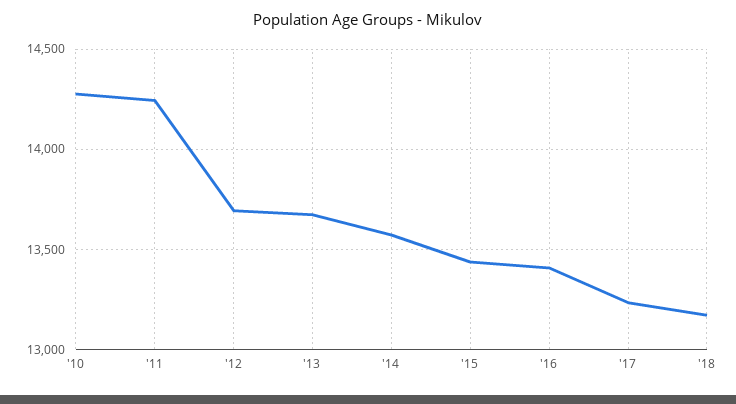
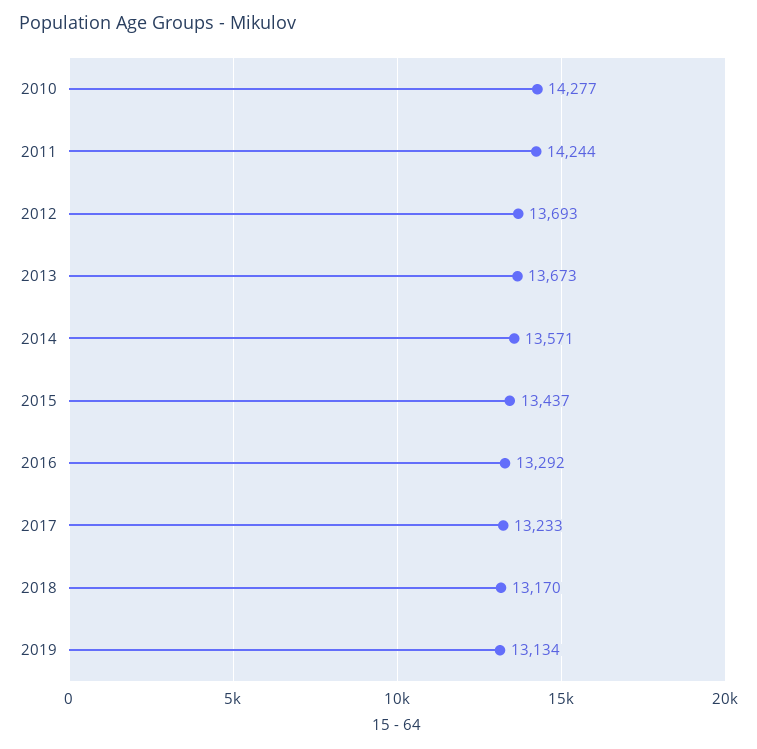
'16: 13400 -> 13292
2019: none -> 13134

